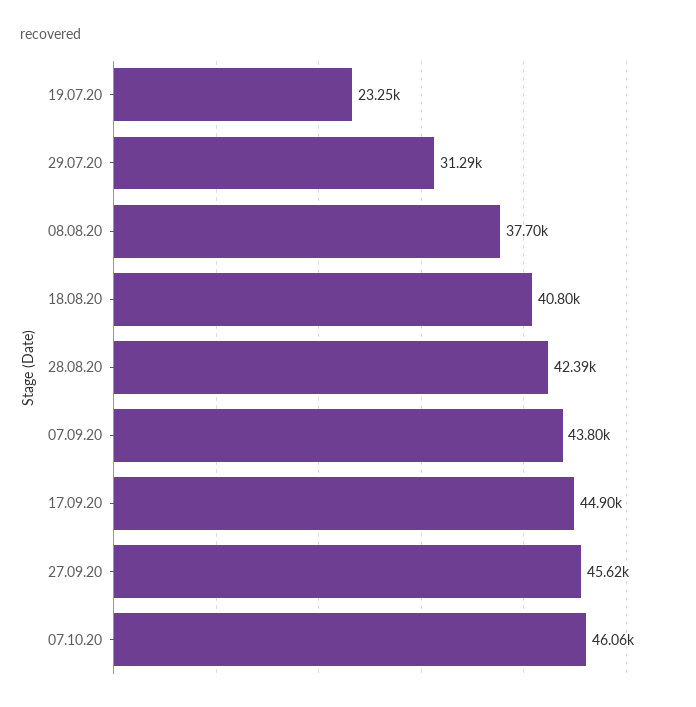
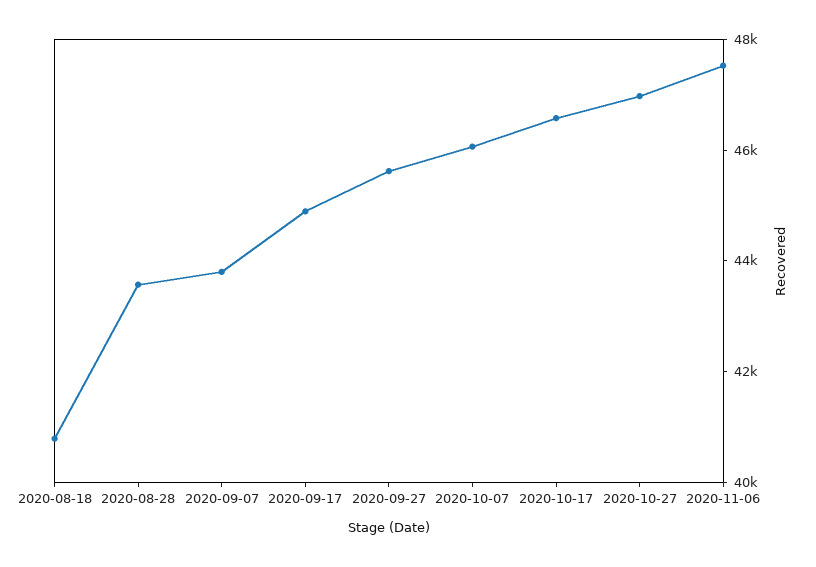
19.07.20: 23250 -> none
29.07.20: 31290 -> none
08.08.20: 37700 -> none
28.08.20: 42390 -> 43500
2020-10-17: none -> 46500
2020-10-27: none -> 47000
2020-11-06: none -> 47500

